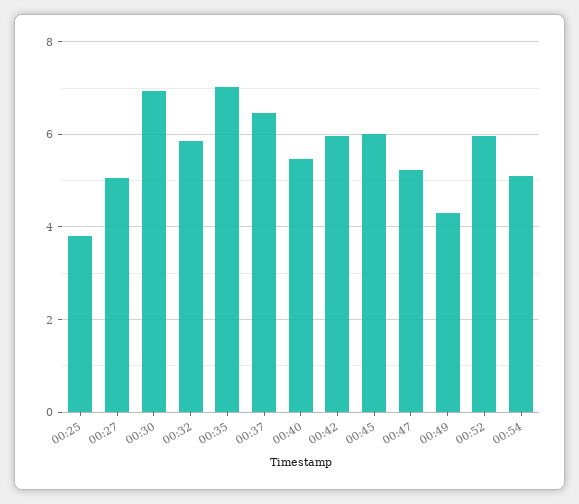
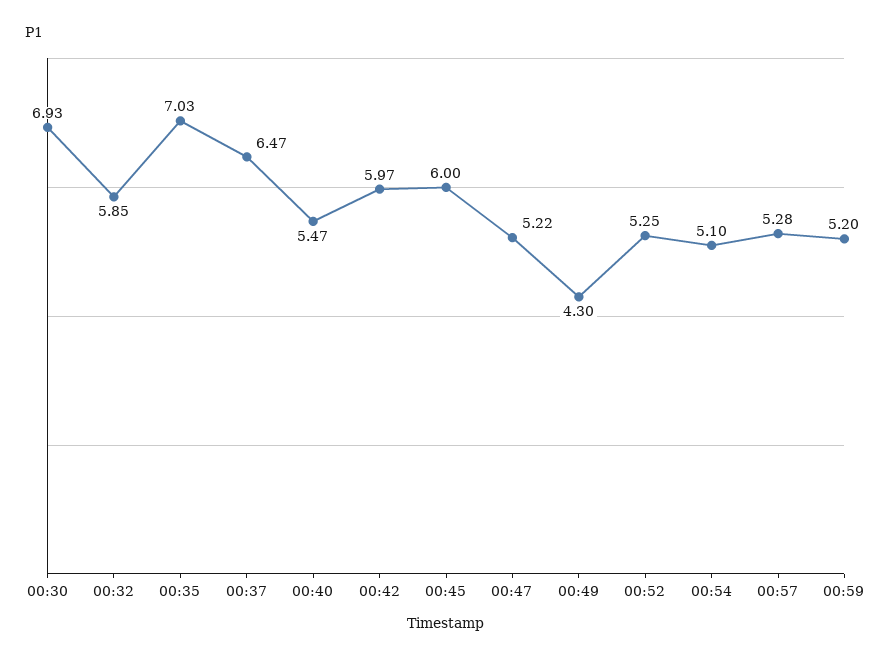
00:25: 3.8 -> none
00:27: 5 -> none
00:52: 6 -> 5.25
00:57: none -> 5.28
00:59: none -> 5.2

